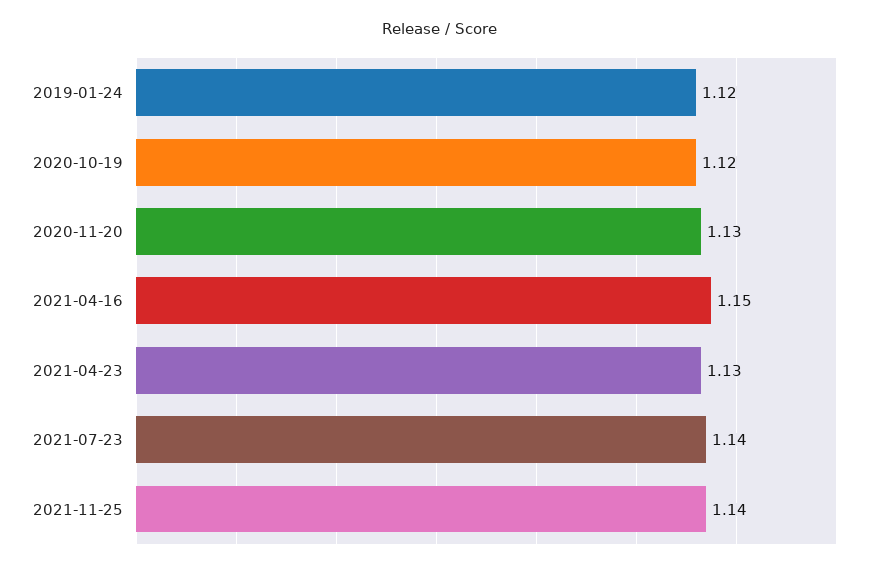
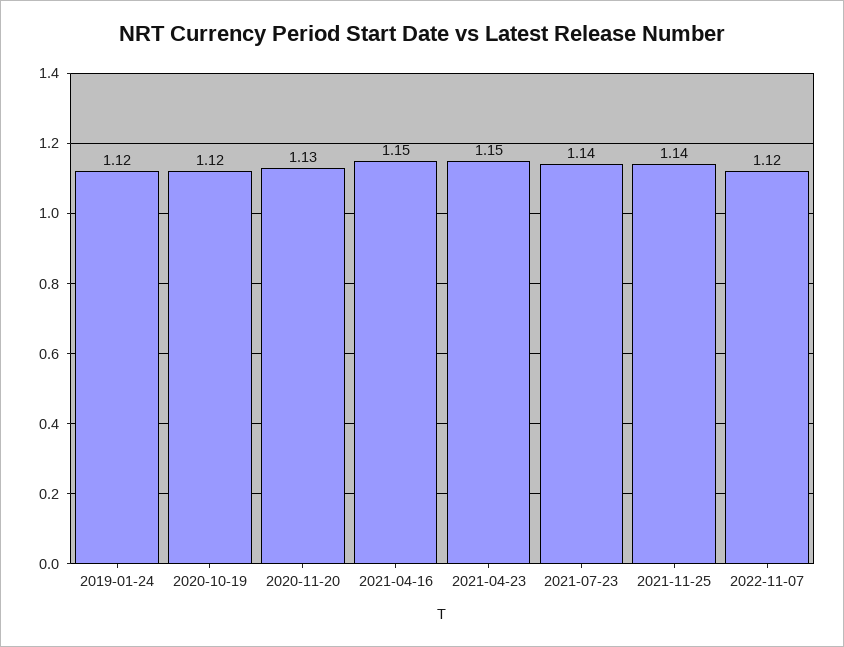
2021-04-23: 1.13 -> 1.15
2022-11-07: none -> 1.12

